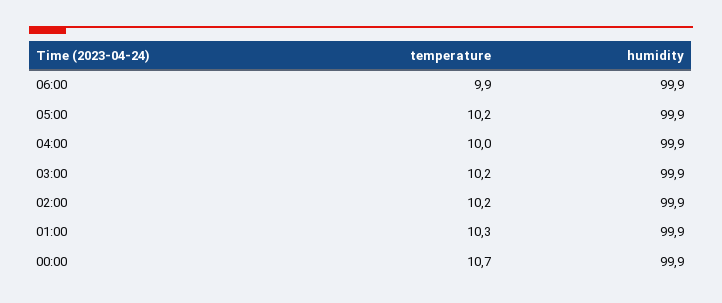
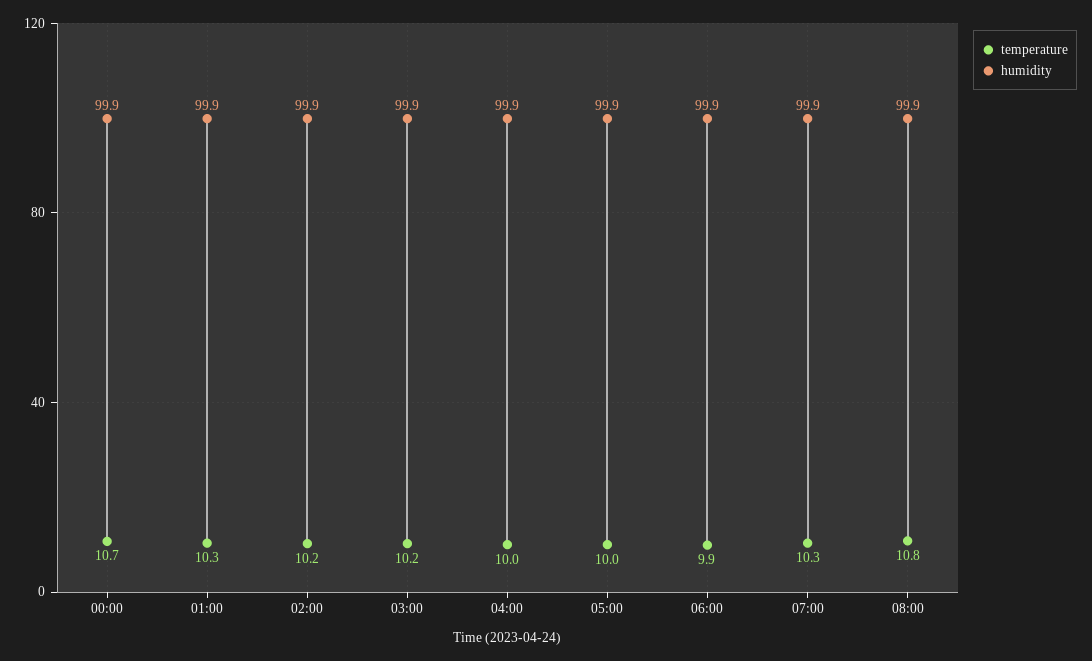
temperature, 05:00: 10.2 -> 10
temperature, 07:00: none -> 10.3
humidity, 07:00: none -> 99.9
temperature, 08:00: none -> 10.8
humidity, 08:00: none -> 99.9

